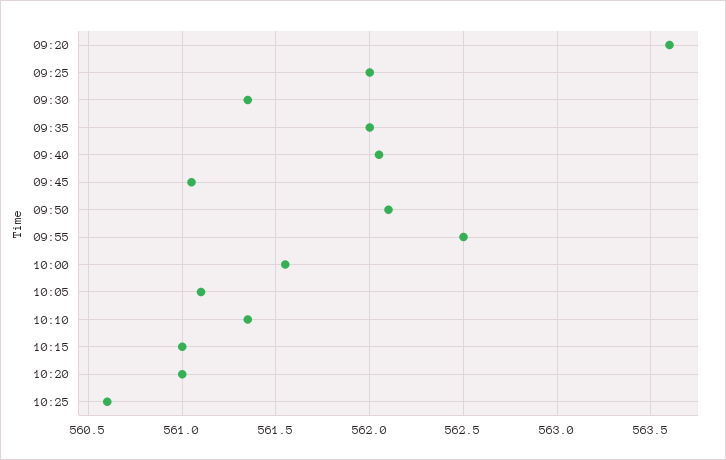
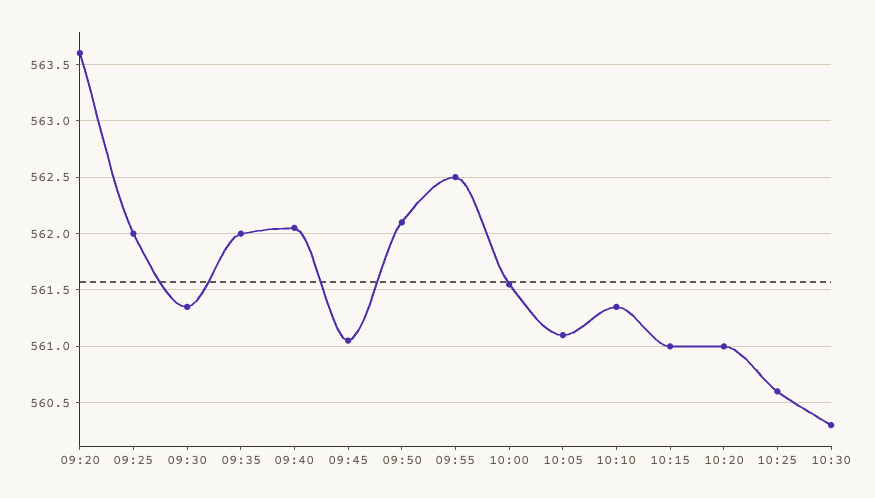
10:30: none -> 560.3

